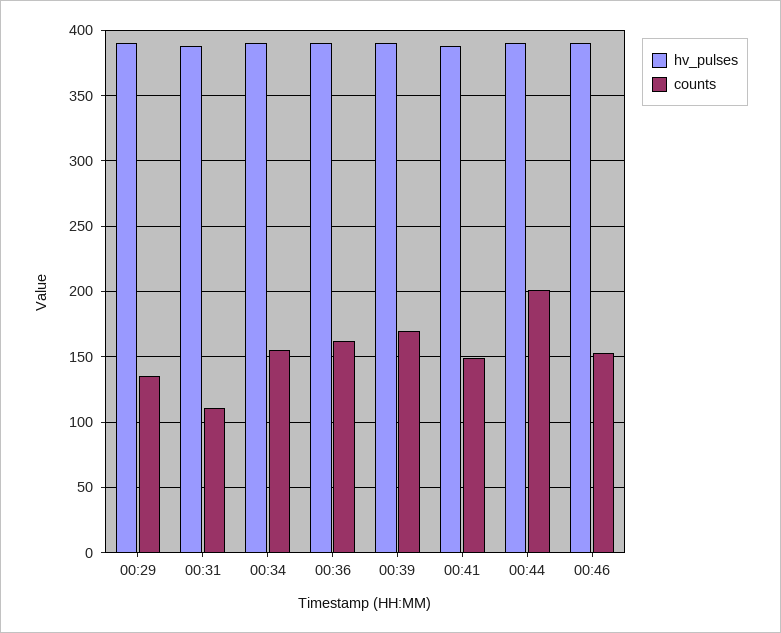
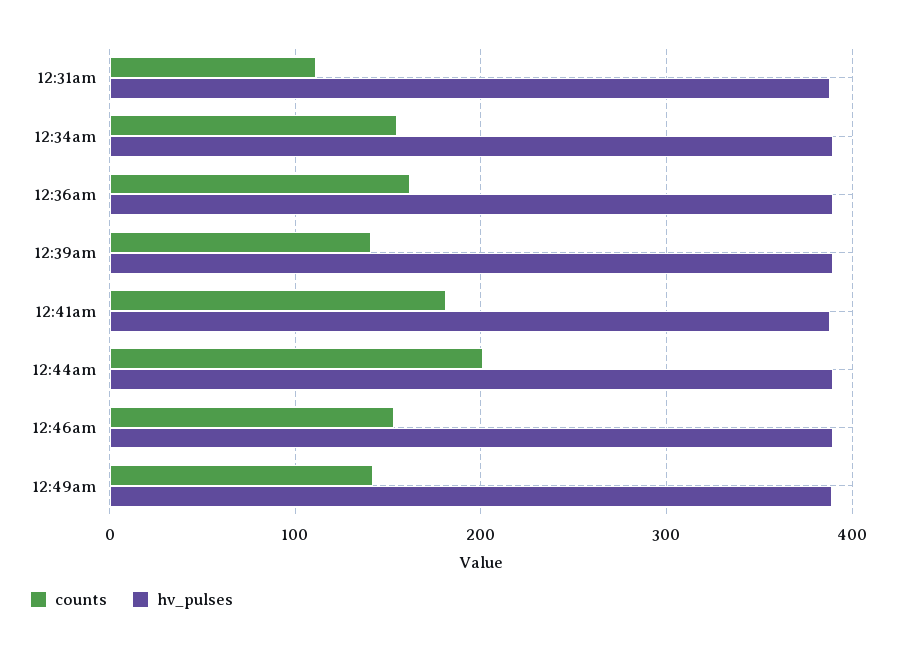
hv_pulses, 00:29: 390 -> none
counts, 00:29: 135 -> none
counts, 00:39: 170 -> 140
counts, 00:41: 150 -> 180
counts, 12:49am: none -> 140
hv_pulses, 12:49am: none -> 390

